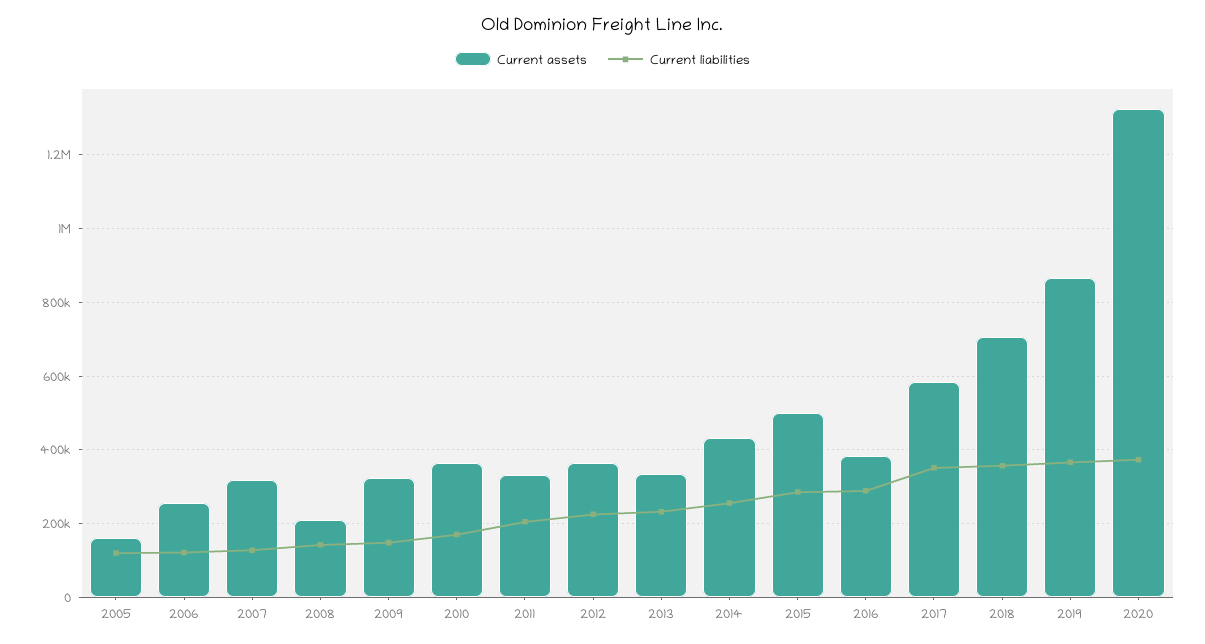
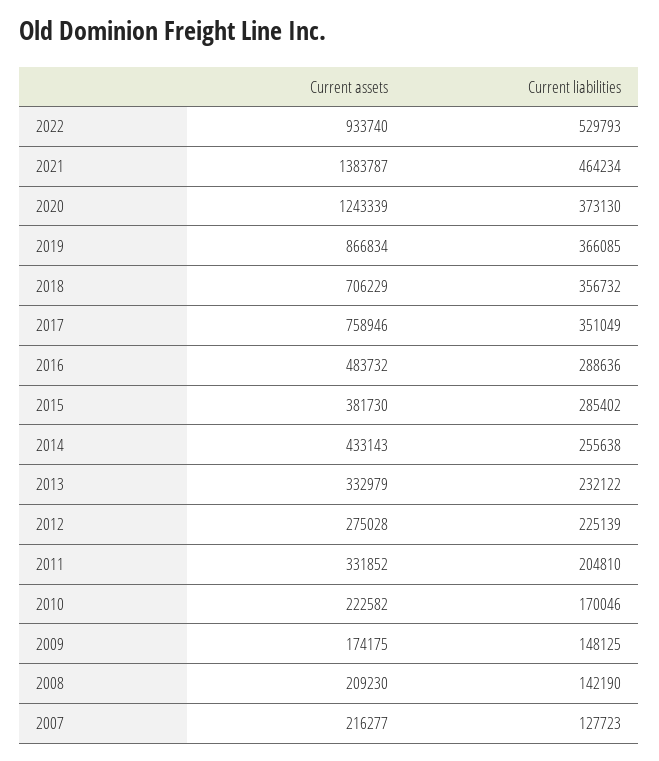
Current assets, 2005: 160000 -> none
Current liabilities, 2005: 120000 -> none
Current assets, 2006: 260000 -> none
Current liabilities, 2006: 120000 -> none
Current assets, 2007: 320000 -> 216277
Current assets, 2009: 320000 -> 174175
Current assets, 2010: 360000 -> 222582
Current assets, 2012: 360000 -> 275028
Current assets, 2015: 500000 -> 381730
Current assets, 2016: 380000 -> 483732
Current assets, 2017: 580000 -> 758946
Current assets, 2020: 1320000 -> 1243339
Current assets, 2022: none -> 933740
Current liabilities, 2022: none -> 529793
Current assets, 2021: none -> 1383787
Current liabilities, 2021: none -> 464234

